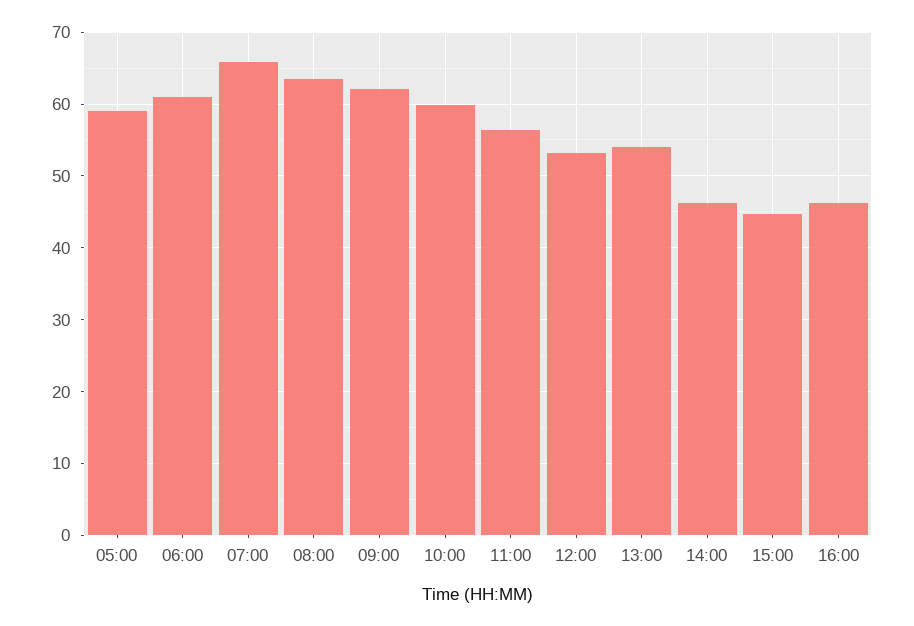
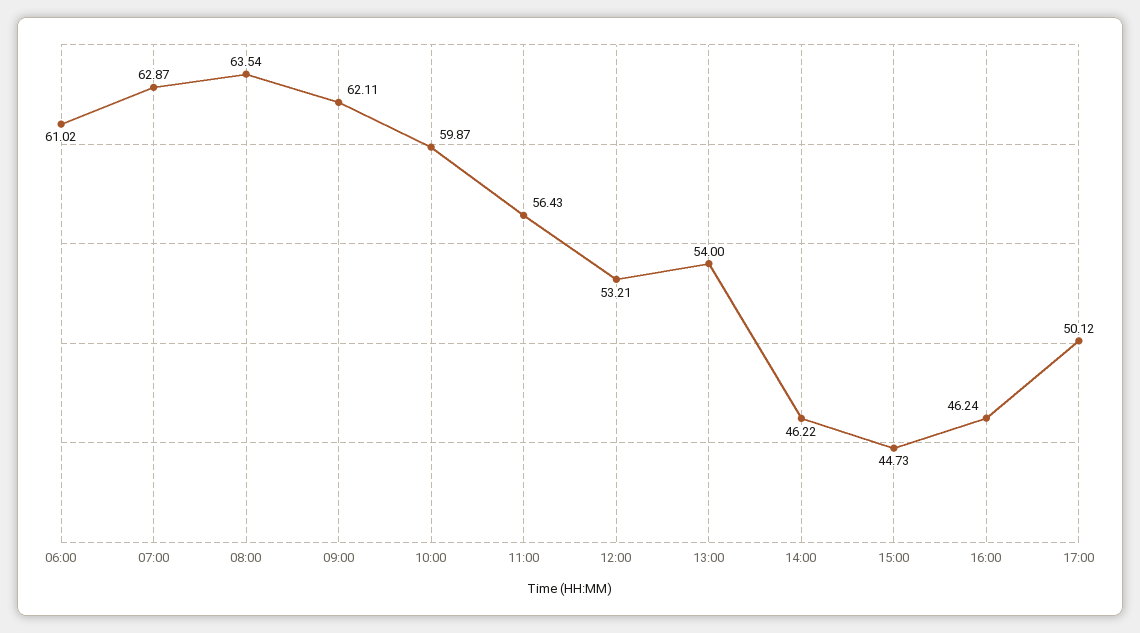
05:00: 59 -> none
07:00: 66 -> 62.87
17:00: none -> 50.12

